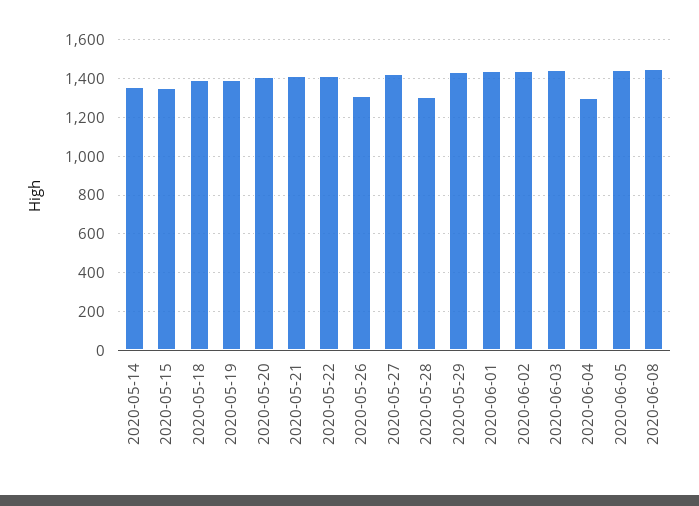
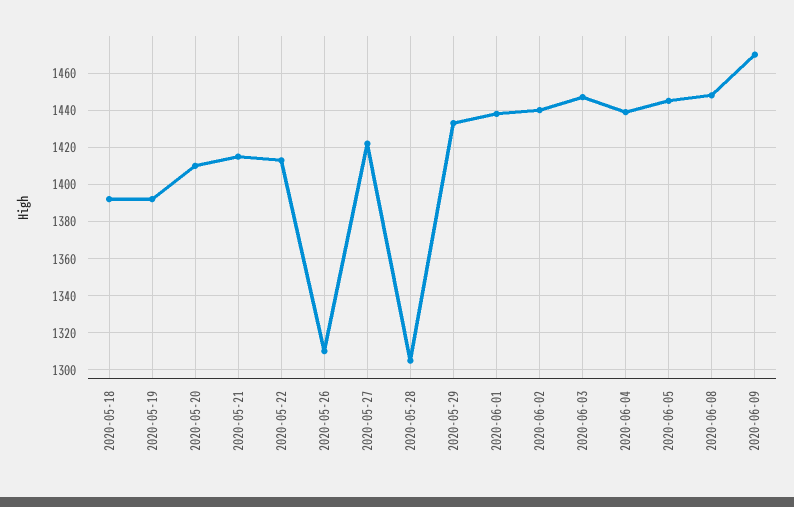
2020-05-14: 1350 -> none
2020-05-15: 1350 -> none
2020-06-04: 1300 -> 1440
2020-06-09: none -> 1470

